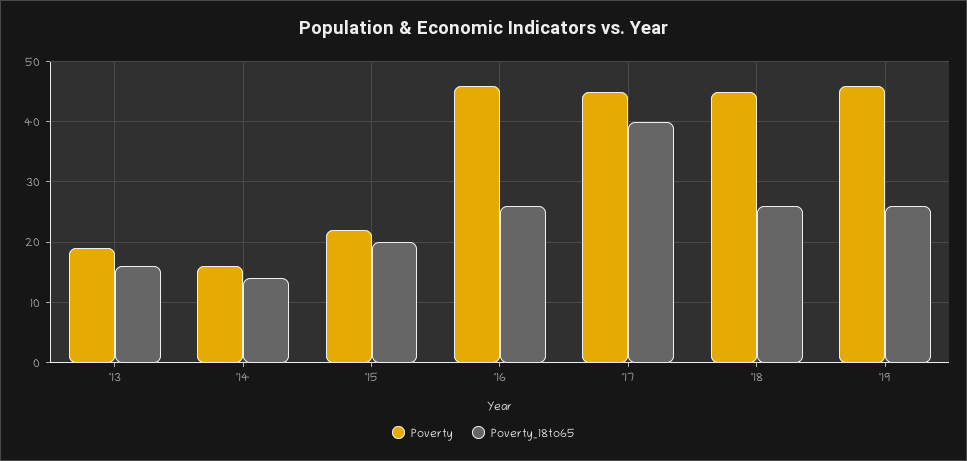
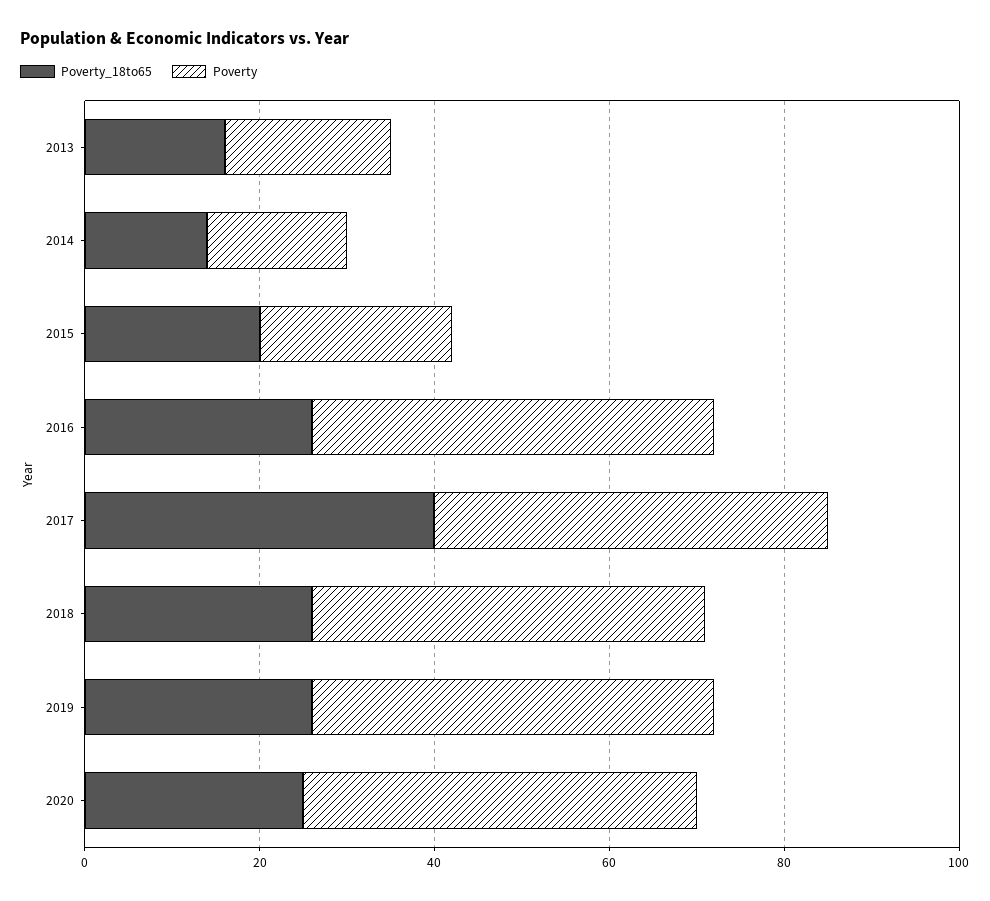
Poverty_18to65, 2020: none -> 25
Poverty, 2020: none -> 45

